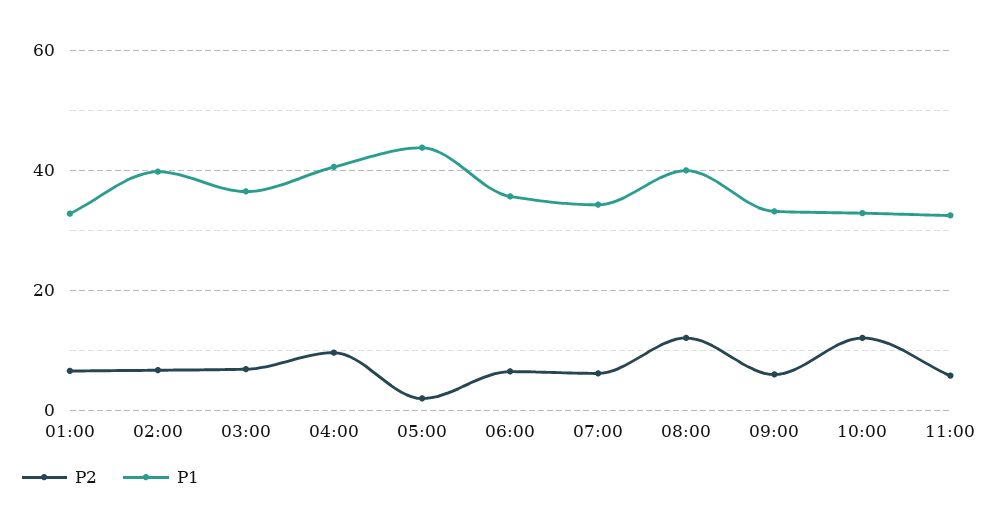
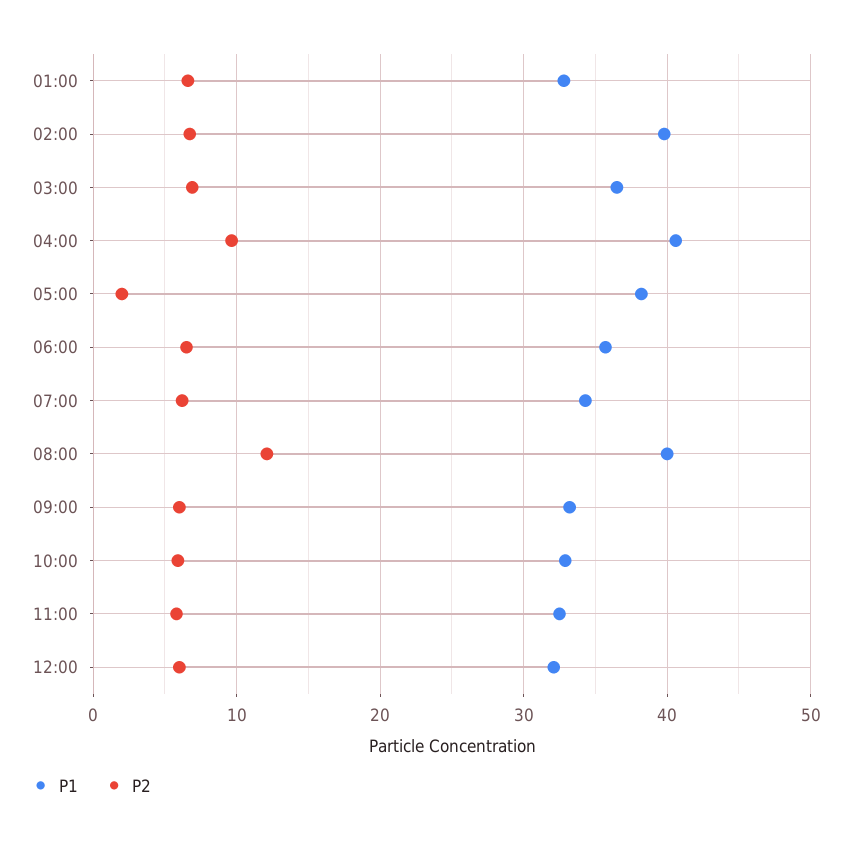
P1, 05:00: 44 -> 38
P2, 10:00: 12 -> 6
P1, 12:00: none -> 32
P2, 12:00: none -> 6

